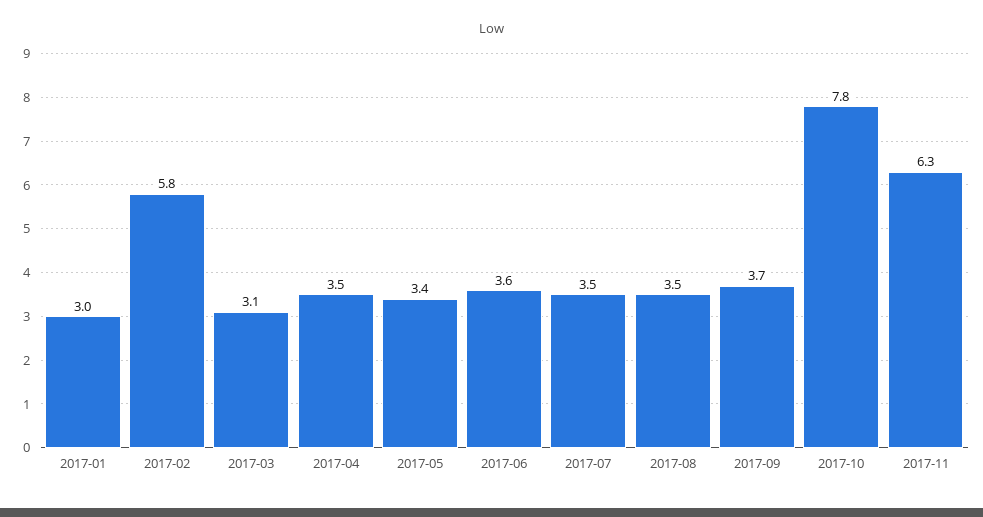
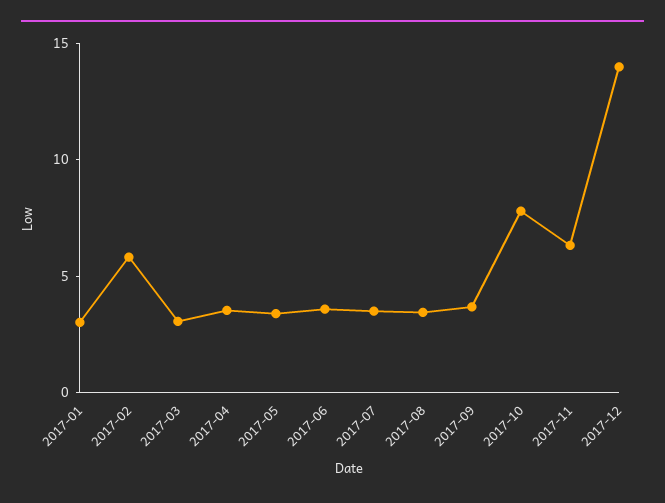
2017-12: none -> 14

